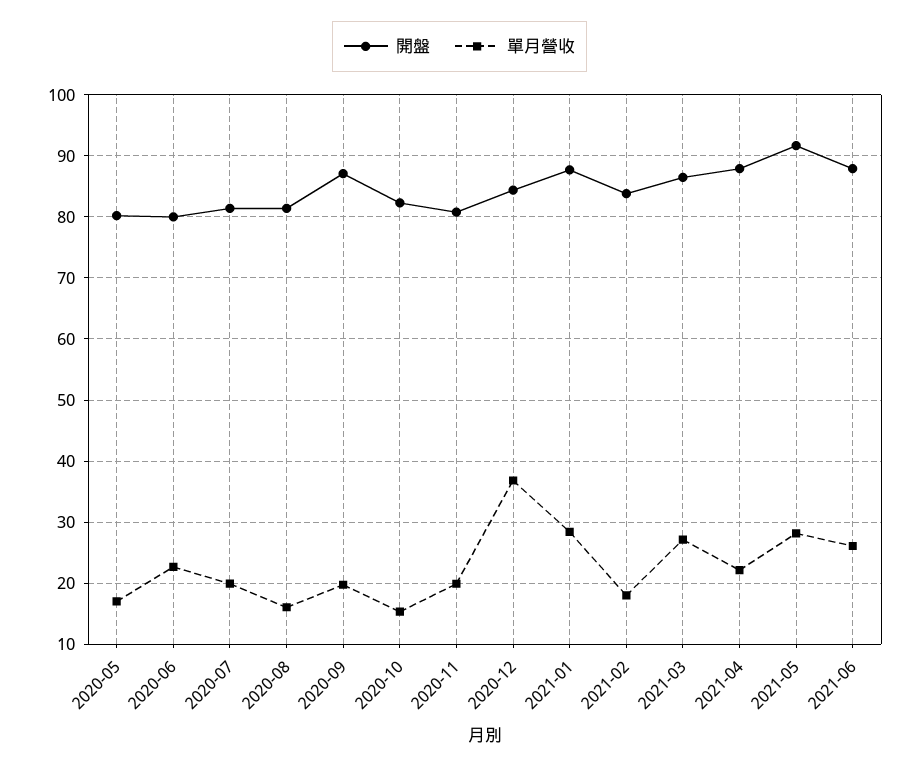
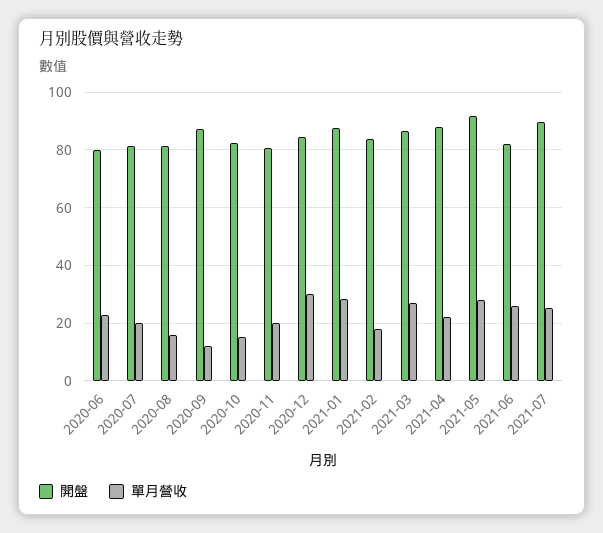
開盤, 2020-05: 80 -> none
單月營收, 2020-05: 17 -> none
單月營收, 2020-09: 20 -> 12.5
單月營收, 2020-12: 37 -> 30
開盤, 2021-06: 88 -> 82.5
開盤, 2021-07: none -> 90
單月營收, 2021-07: none -> 25

